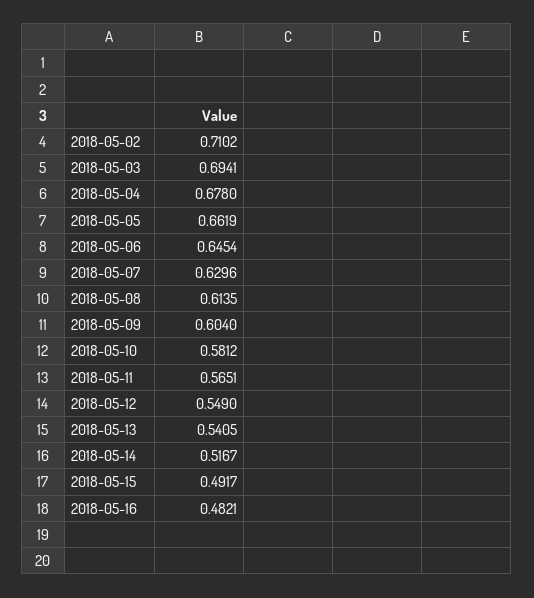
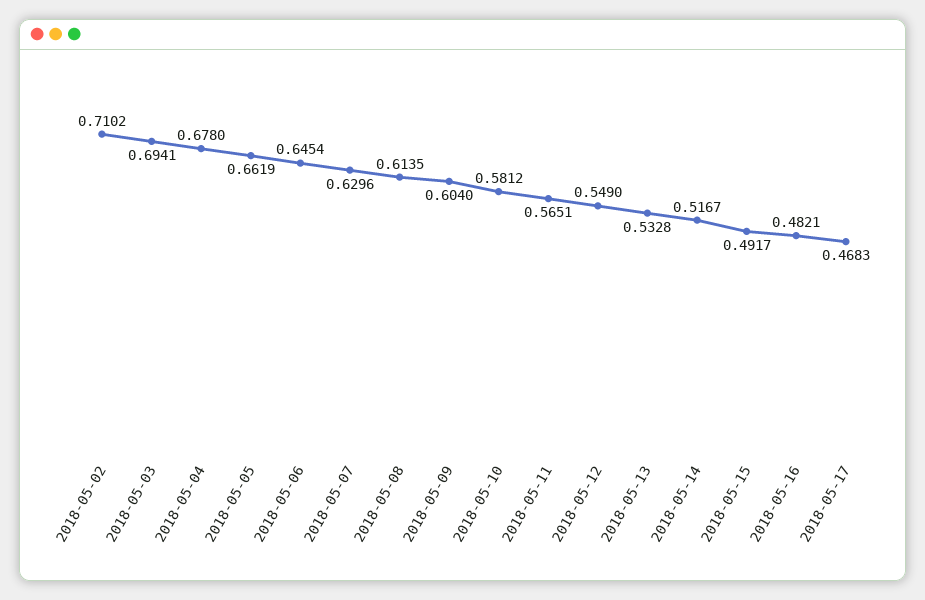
2018-05-13: 0.5405 -> 0.5328
2018-05-17: none -> 0.4683

